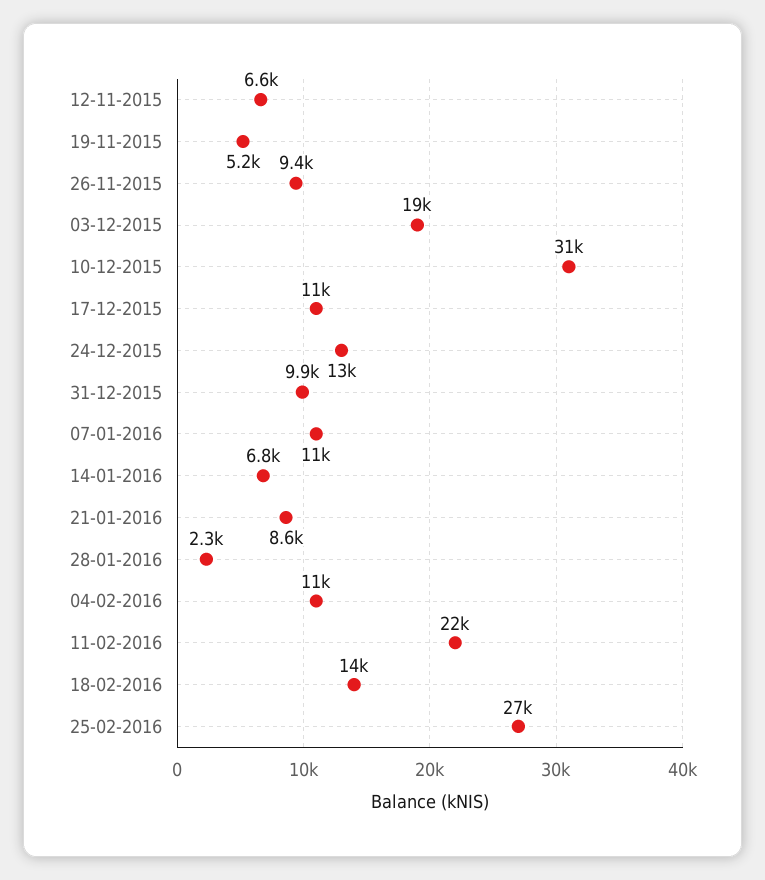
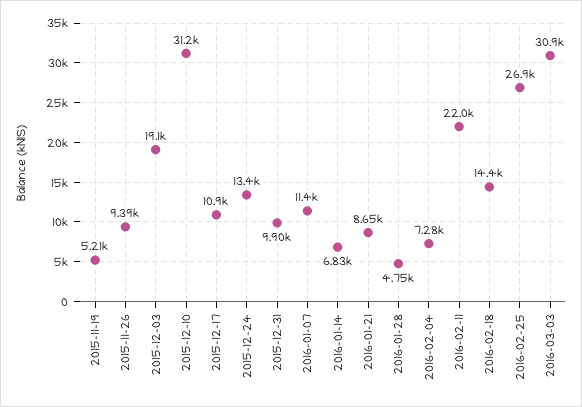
12-11-2015: 6600 -> none
28-01-2016: 2300 -> 4750
04-02-2016: 11000 -> 7280
2016-03-03: none -> 30900

